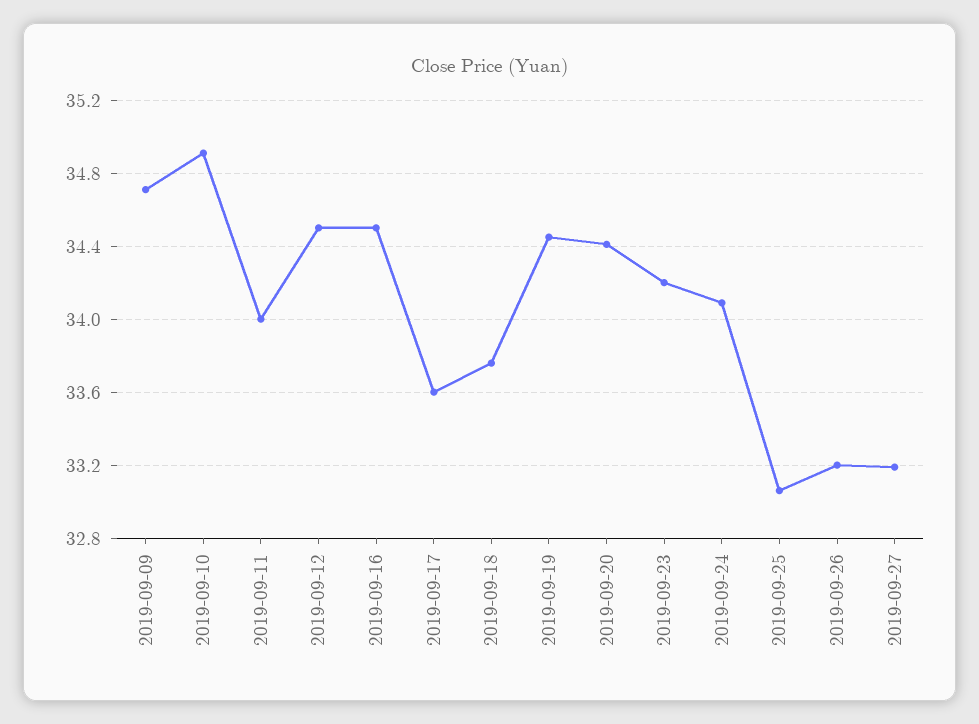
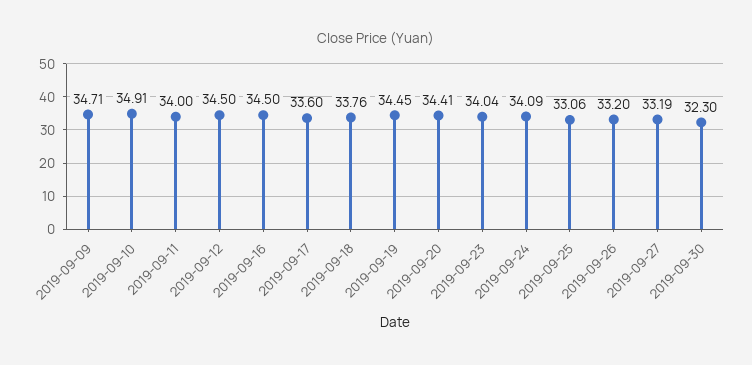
2019-09-23: 34.2 -> 34.04
2019-09-30: none -> 32.3

